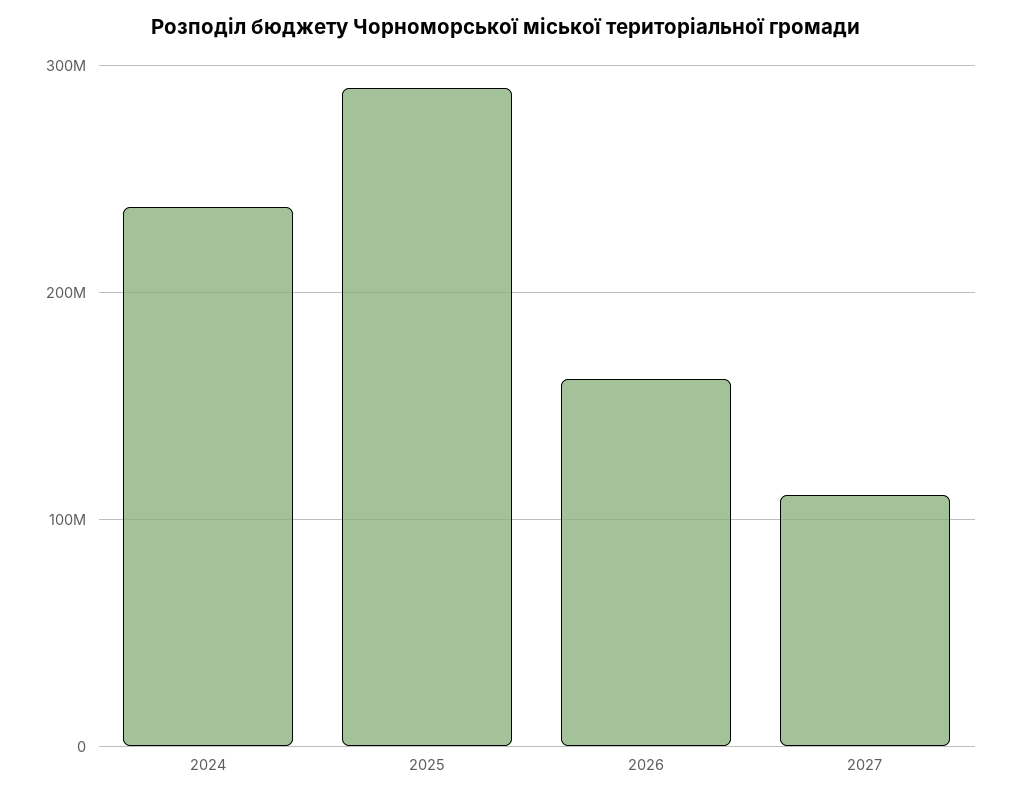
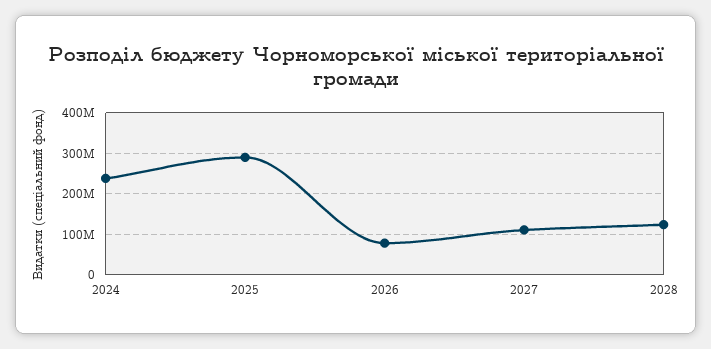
2026: 160000000 -> 80000000
2028: none -> 120000000

